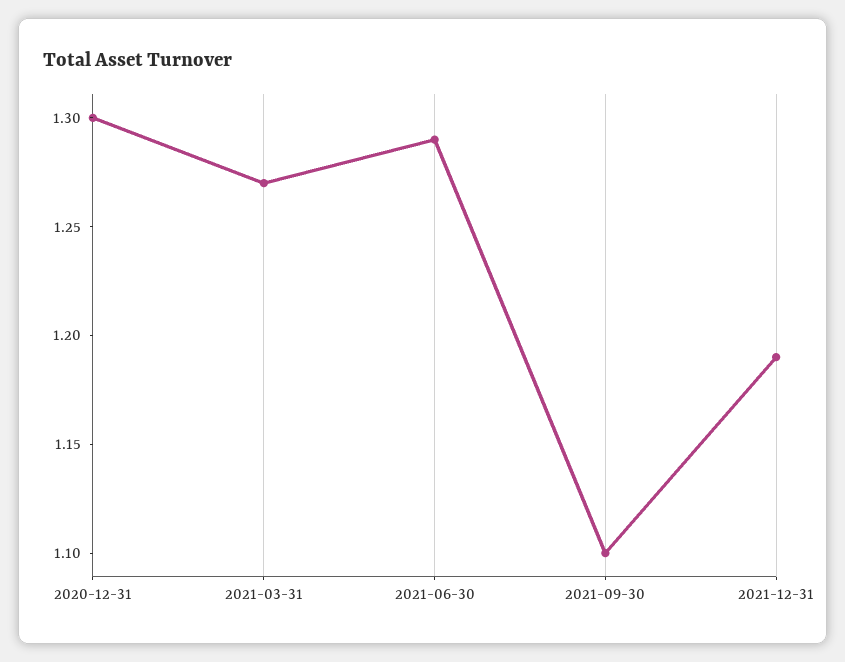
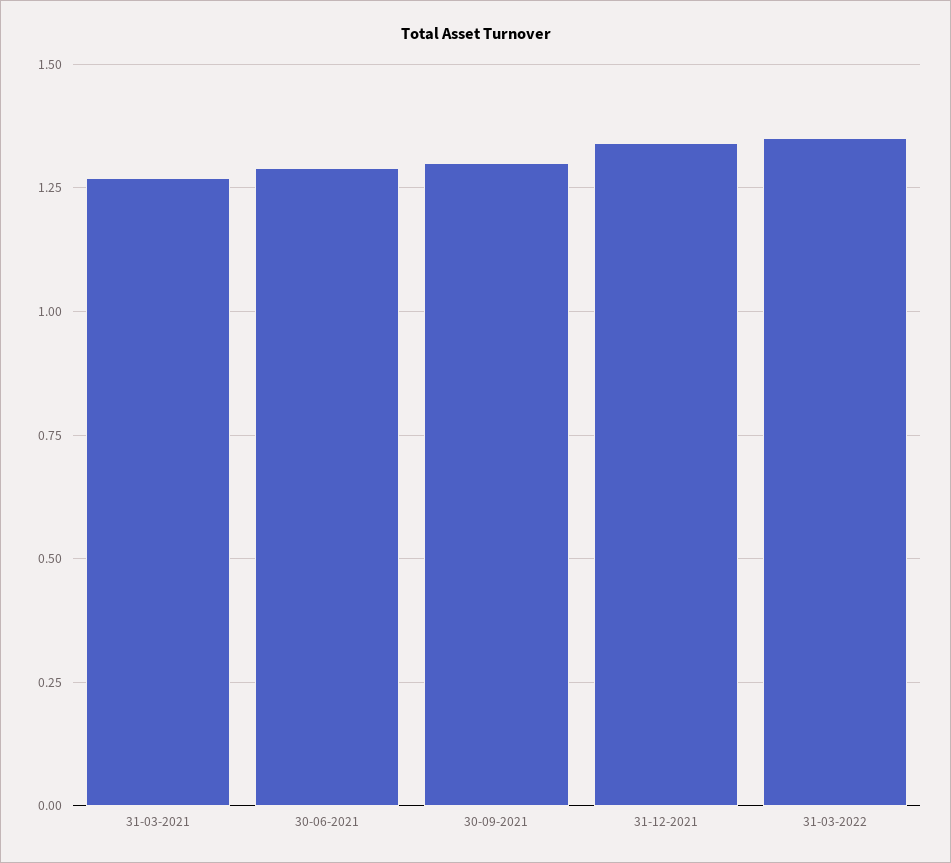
2020-12-31: 1.3 -> none
2021-09-30: 1.1 -> 1.3
2021-12-31: 1.19 -> 1.35
31-03-2022: none -> 1.35

